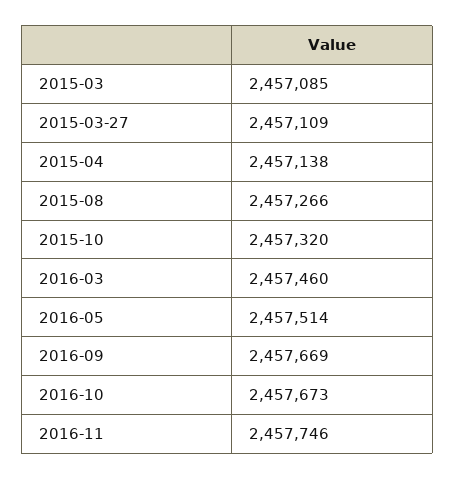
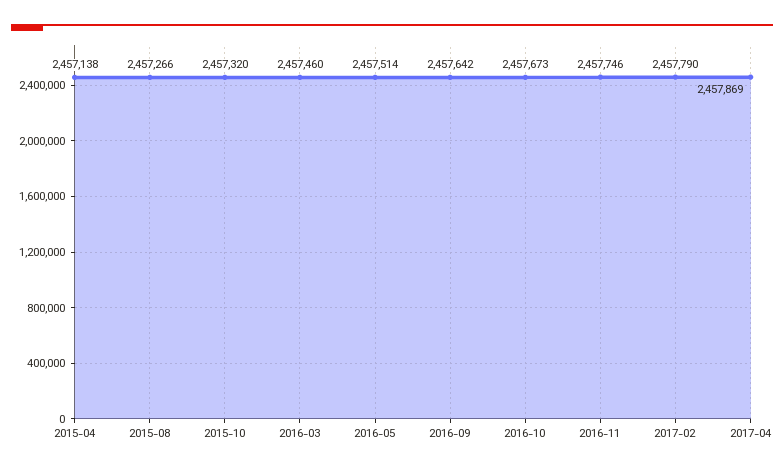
2015-03: 2457085 -> none
2015-03-27: 2457109 -> none
2016-09: 2457669 -> 2457642
2017-02: none -> 2457790
2017-04: none -> 2457869

